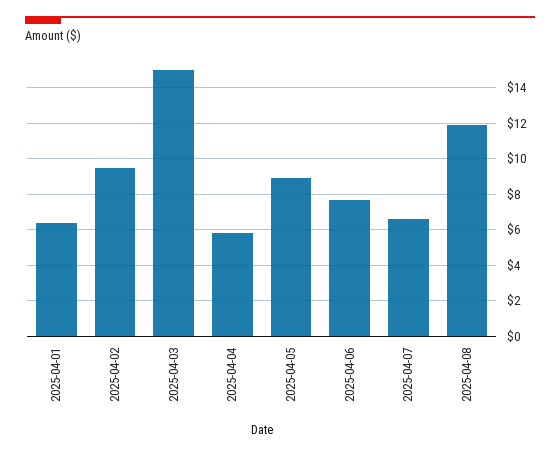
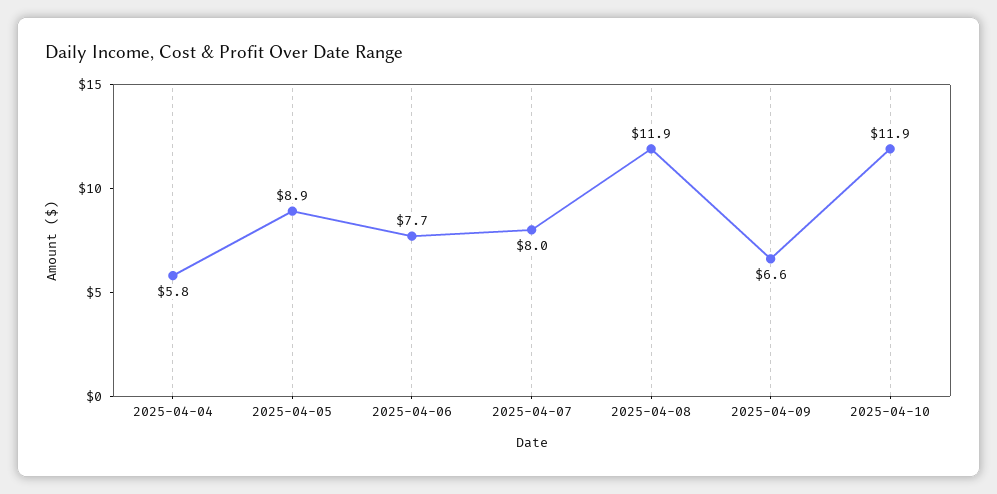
2025-04-01: 6.5 -> none
2025-04-02: 9.5 -> none
2025-04-03: 15 -> none
2025-04-07: 6.5 -> 8
2025-04-09: none -> 6.6
2025-04-10: none -> 11.9

